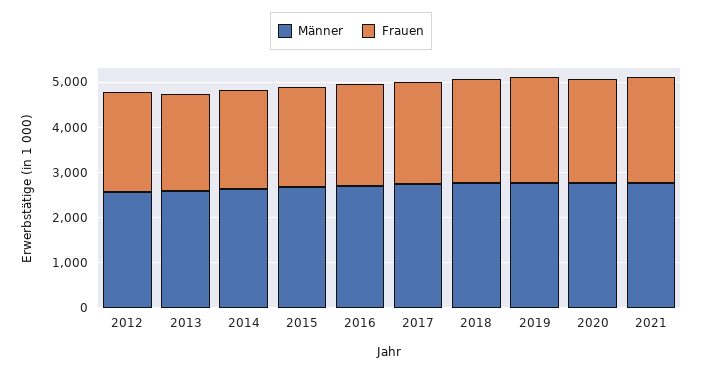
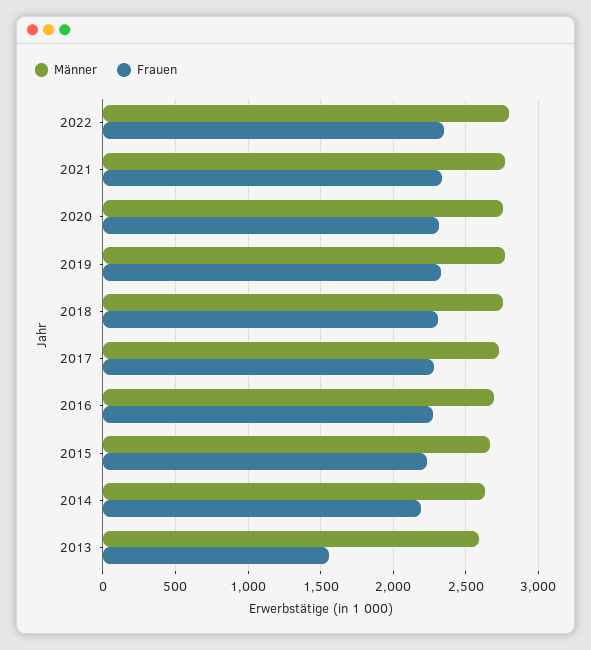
Männer, 2012: 2600 -> none
Frauen, 2012: 2200 -> none
Frauen, 2013: 2200 -> 1550
Männer, 2022: none -> 2800
Frauen, 2022: none -> 2350

